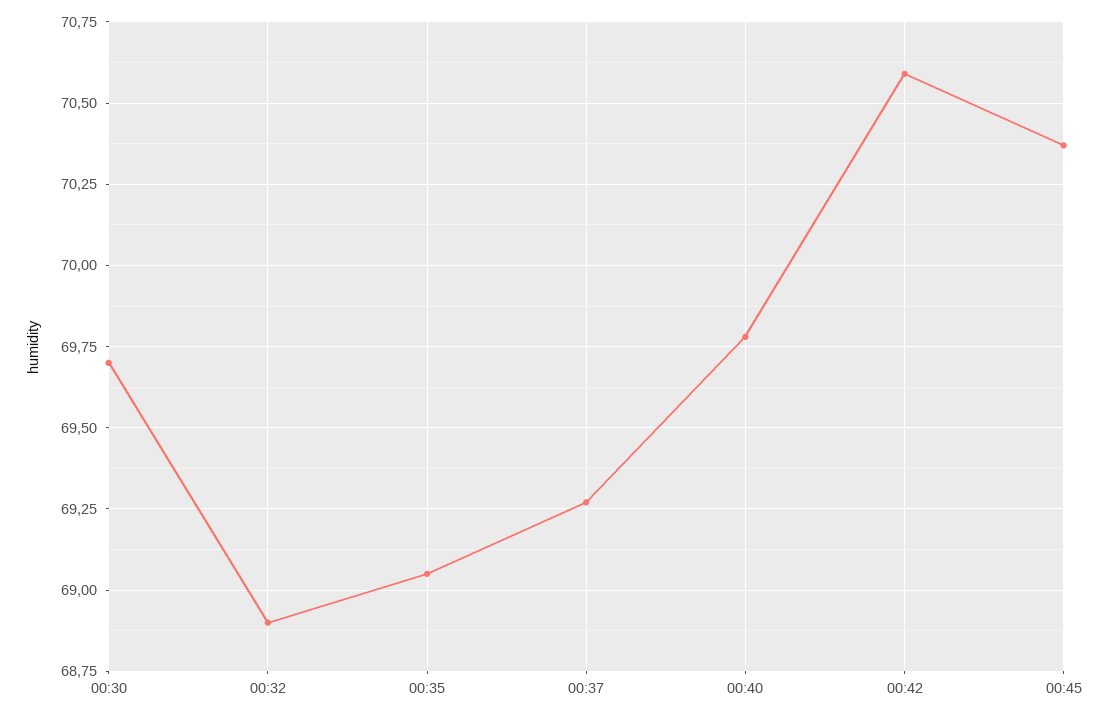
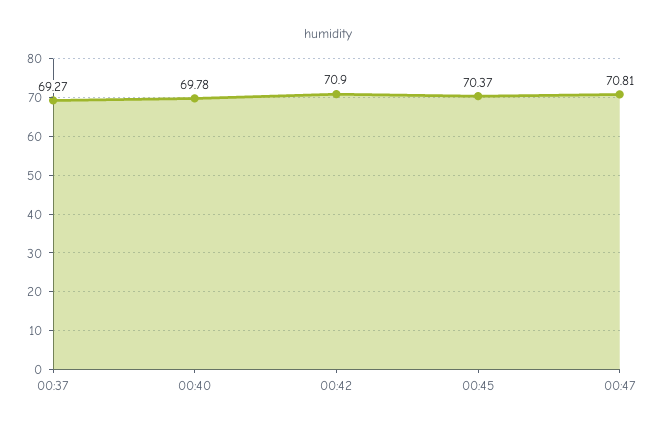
00:30: 69.7 -> none
00:32: 68.9 -> none
00:35: 69.05 -> none
00:42: 70.6 -> 70.9
00:47: none -> 70.81

